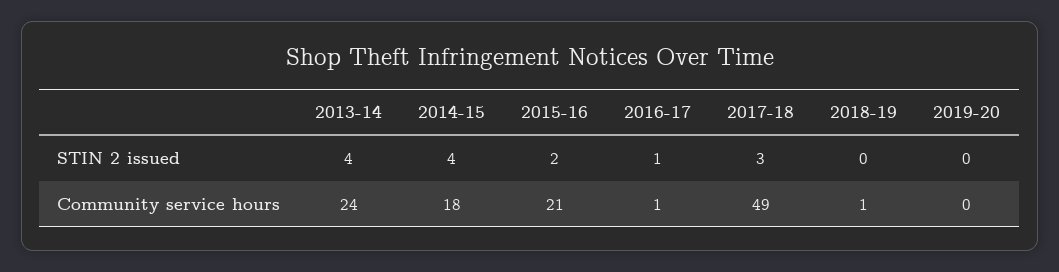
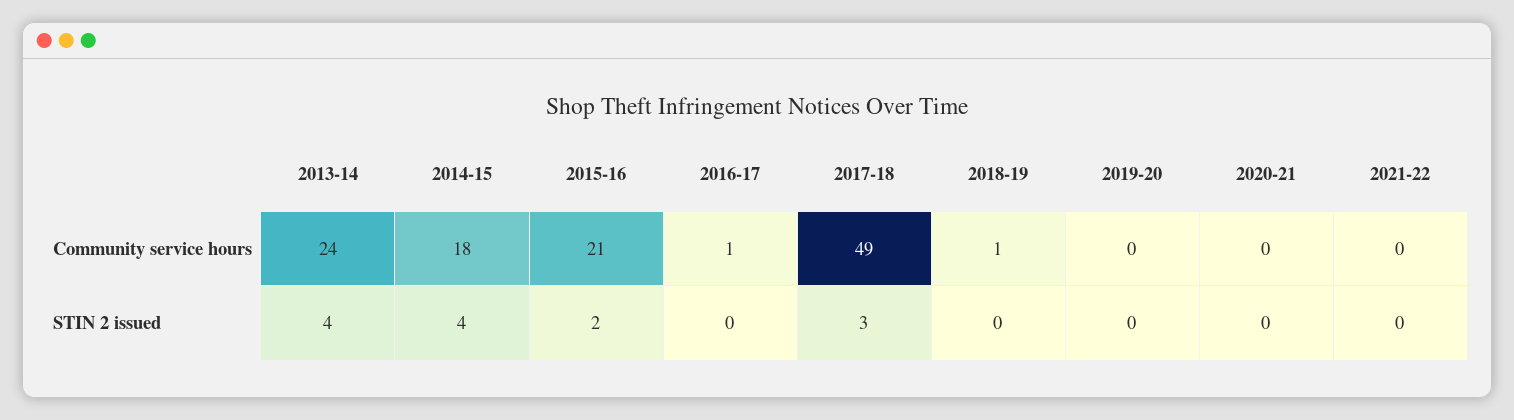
2016-17, STIN 2 issued: 1 -> 0
2020-21, Community service hours: none -> 0
2021-22, Community service hours: none -> 0
2020-21, STIN 2 issued: none -> 0
2021-22, STIN 2 issued: none -> 0

